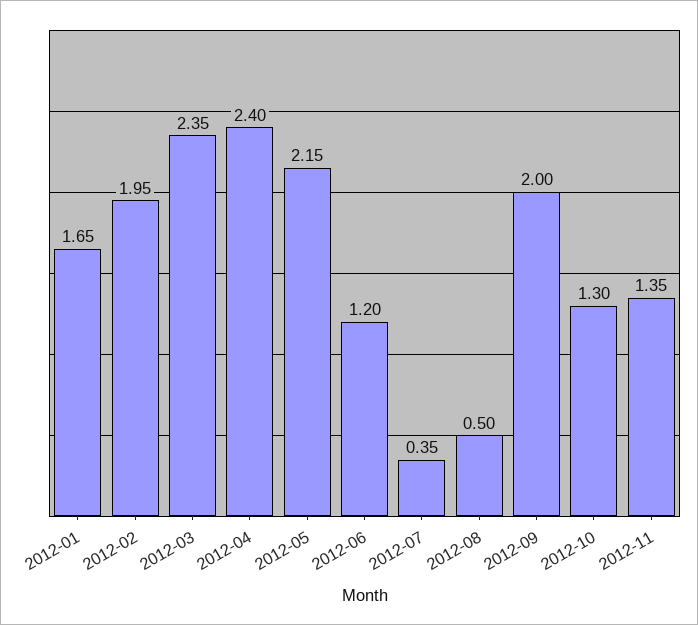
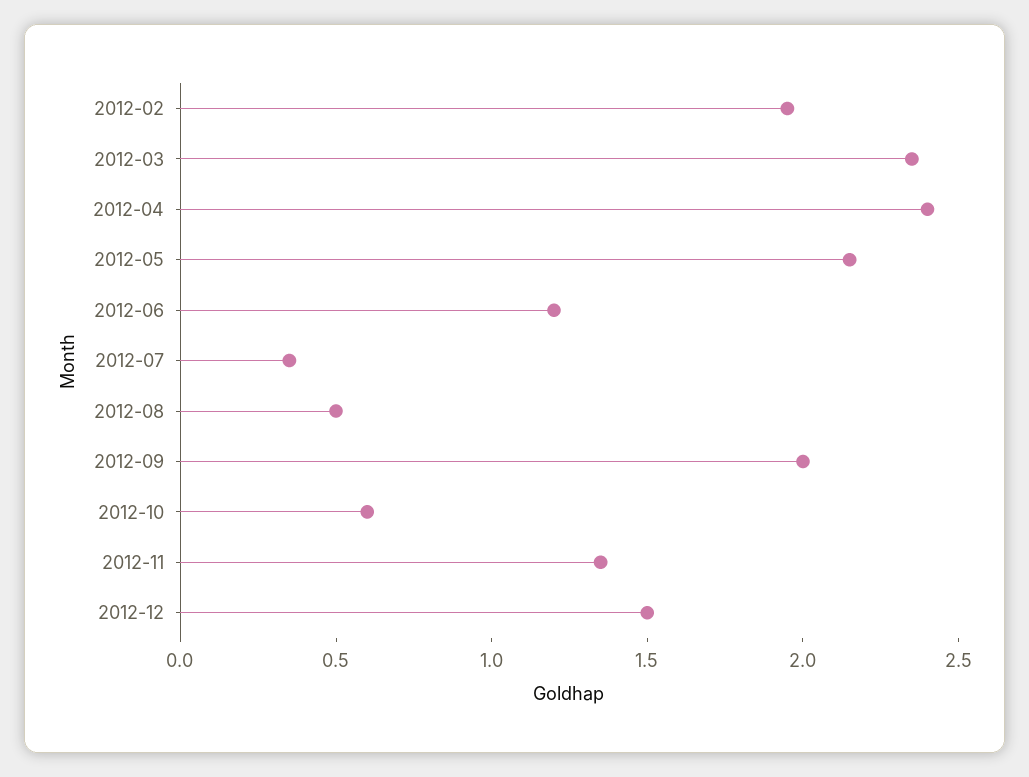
2012-01: 1.65 -> none
2012-10: 1.3 -> 0.6
2012-12: none -> 1.5

